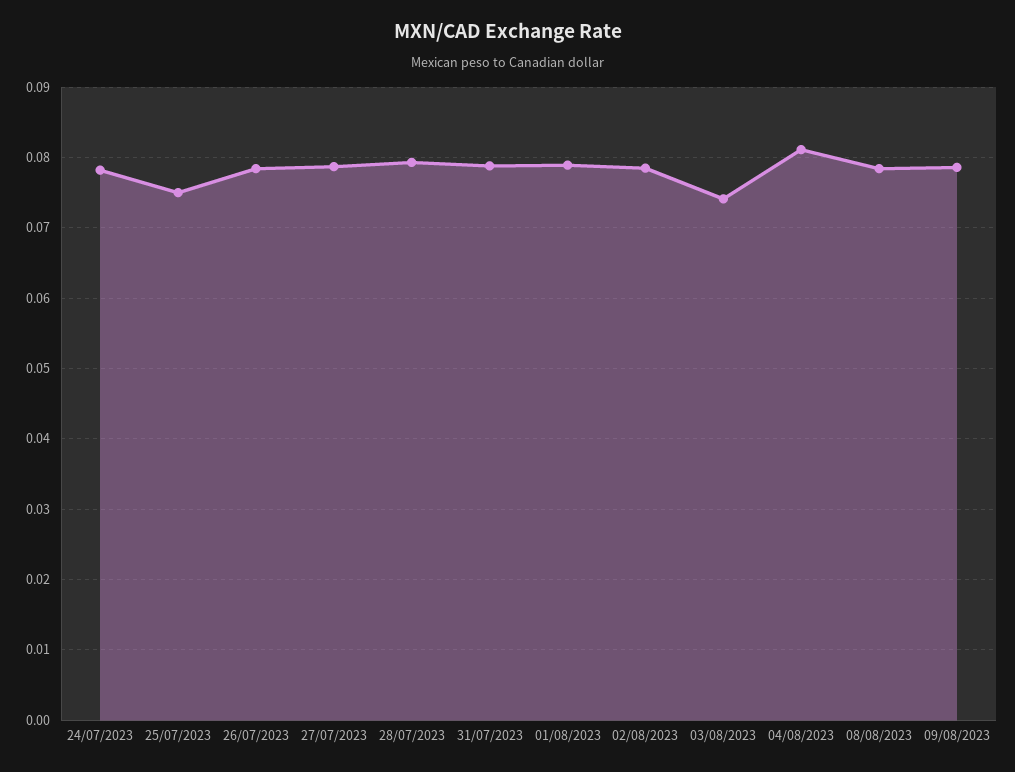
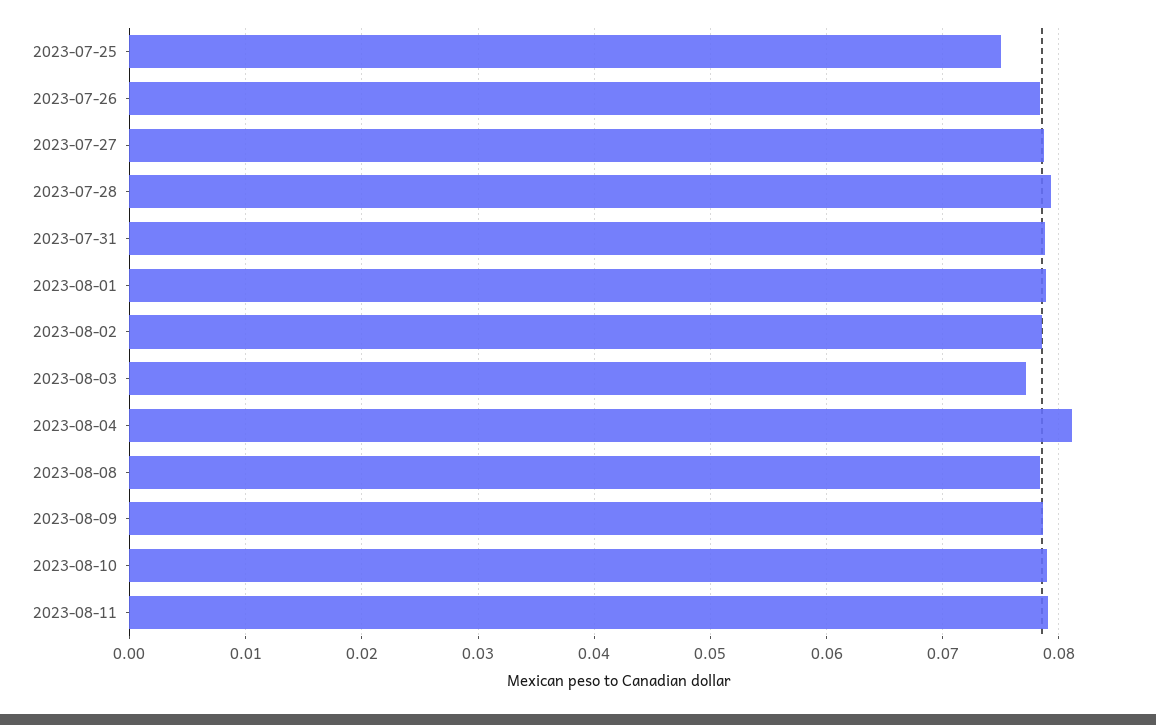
24/07/2023: 0.078 -> none
03/08/2023: 0.074 -> 0.077
2023-08-10: none -> 0.079
2023-08-11: none -> 0.079

